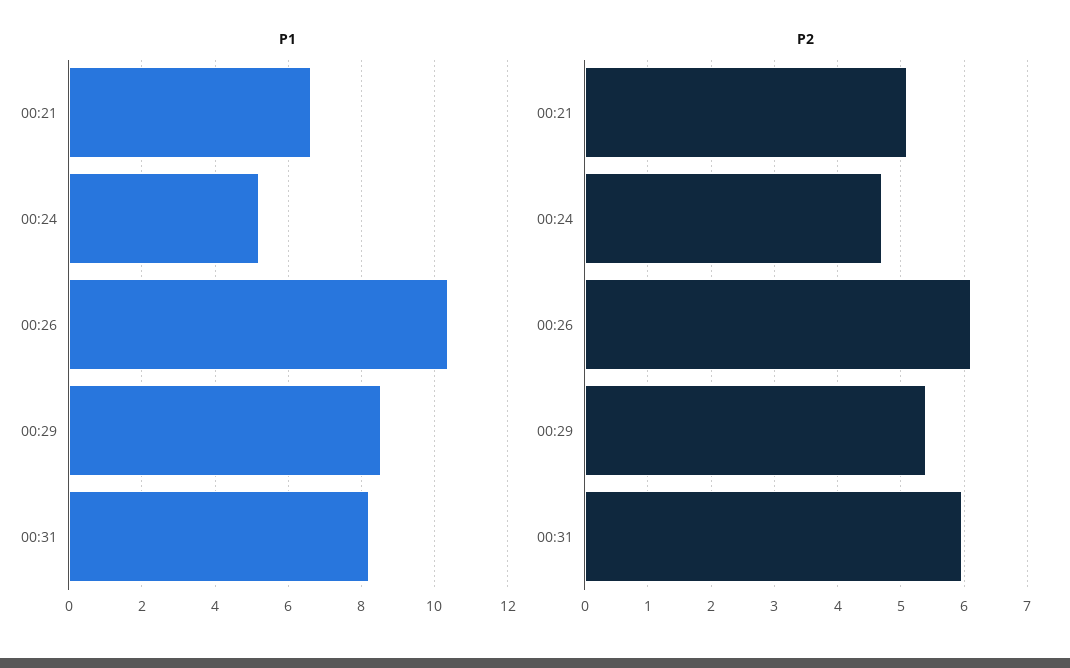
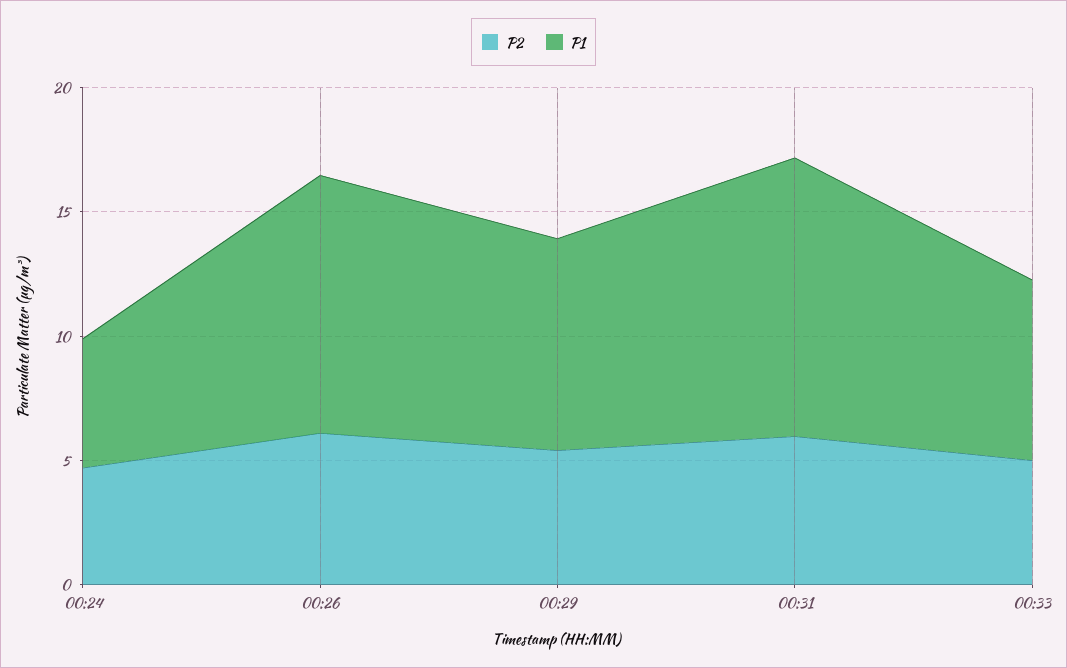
P1, 00:21: 6.6 -> none
P1, 00:31: 8.2 -> 11
P2, 00:21: 5.1 -> none
P2, 00:33: none -> 5
P1, 00:33: none -> 7

